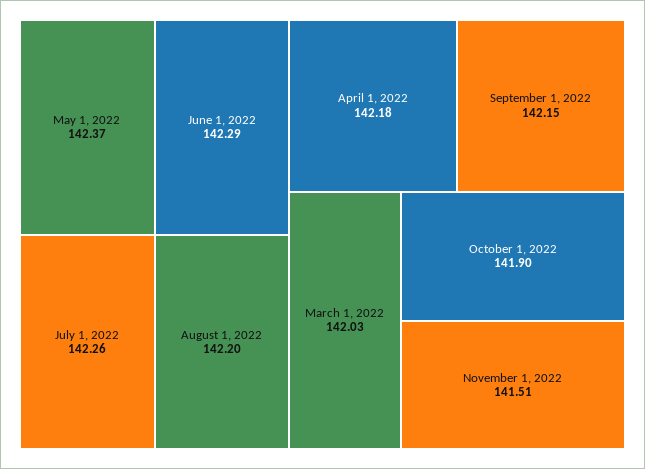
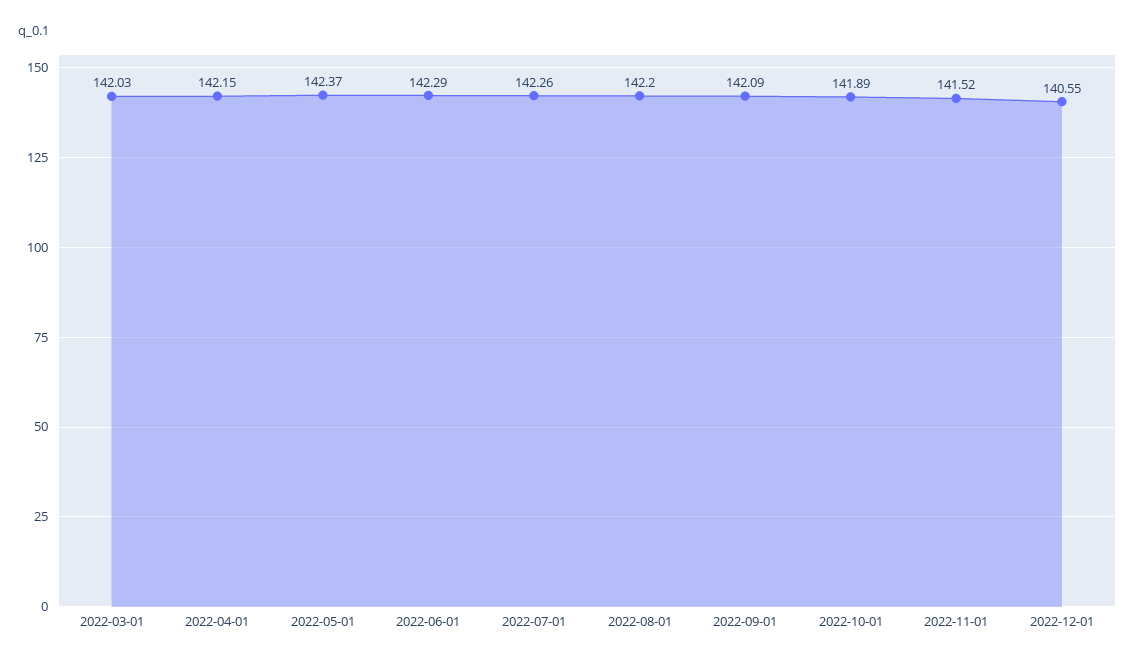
April 1, 2022: 142.18 -> 142.15
September 1, 2022: 142.15 -> 142.09
October 1, 2022: 141.9 -> 141.89
November 1, 2022: 141.51 -> 141.52
2022-12-01: none -> 140.55

